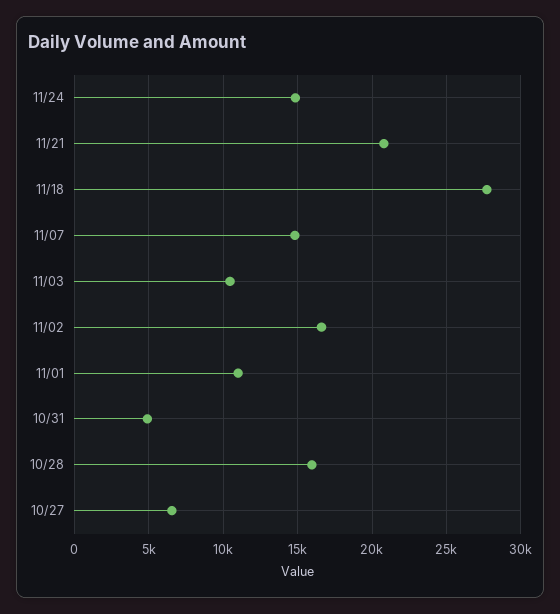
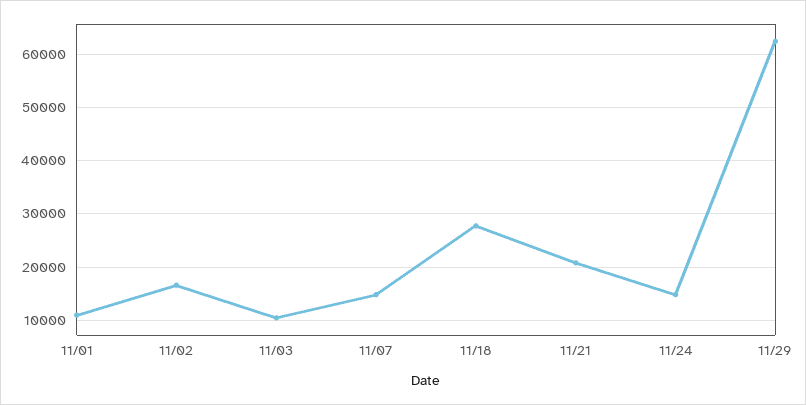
10/31: 5000 -> none
10/28: 16000 -> none
10/27: 6500 -> none
11/29: none -> 62000

